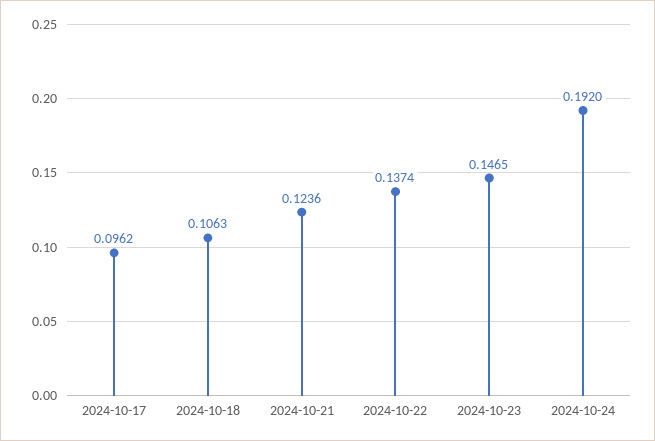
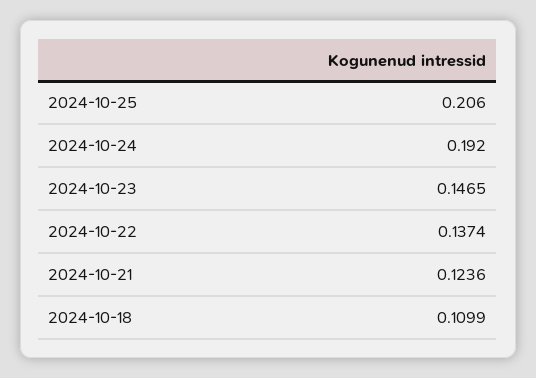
2024-10-17: 0.0962 -> none
2024-10-18: 0.1063 -> 0.1099
2024-10-25: none -> 0.206

